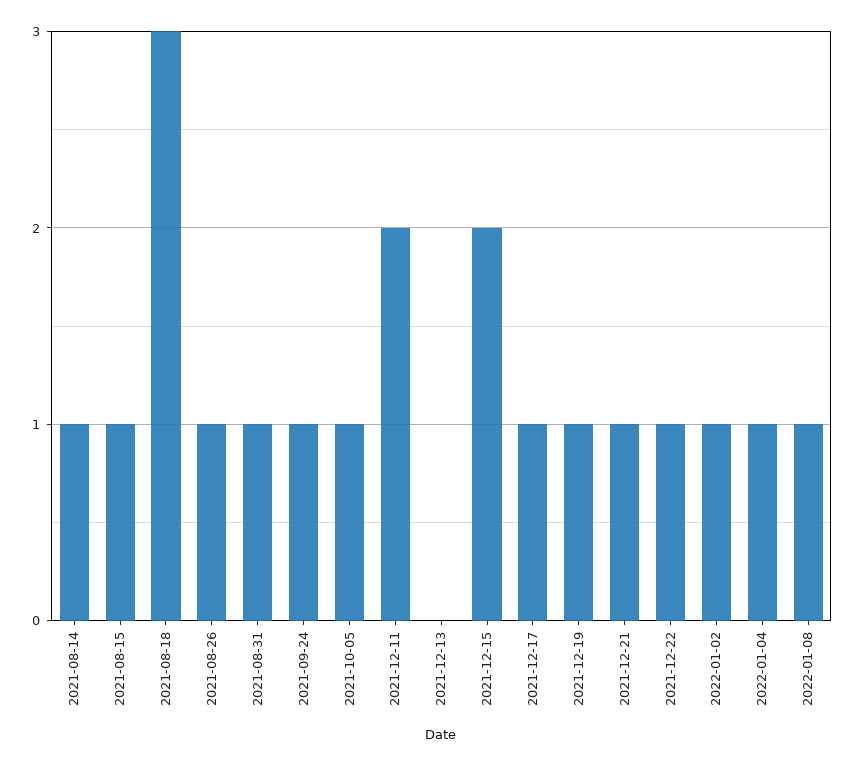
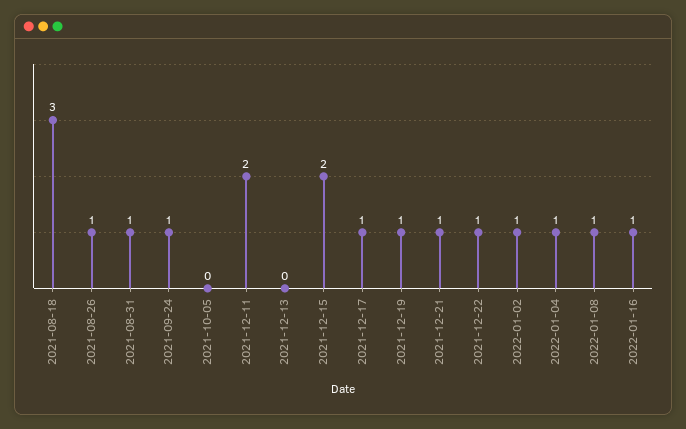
2021-08-14: 1 -> none
2021-08-15: 1 -> none
2021-10-05: 1 -> 0
2022-01-16: none -> 1

